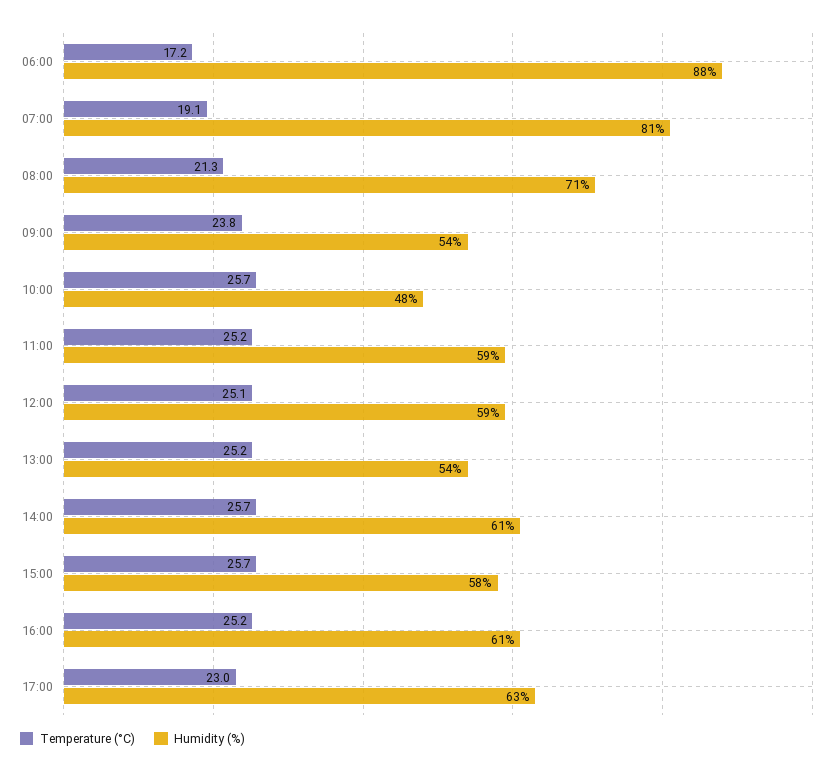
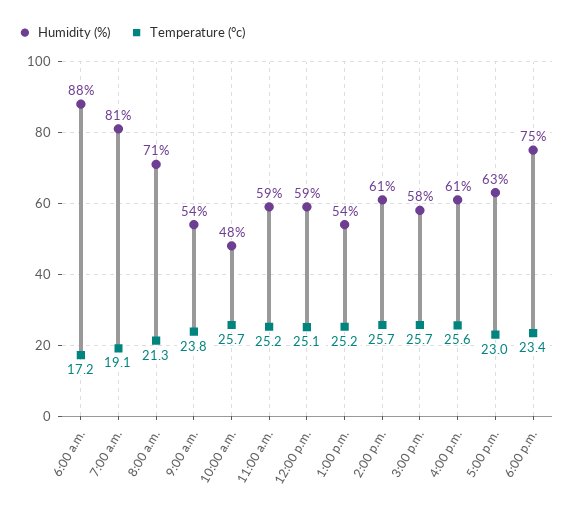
Temperature (°C), 16:00: 25.2 -> 25.6
Humidity (%), 6:00 p.m.: none -> 75
Temperature (°C), 6:00 p.m.: none -> 23.4

